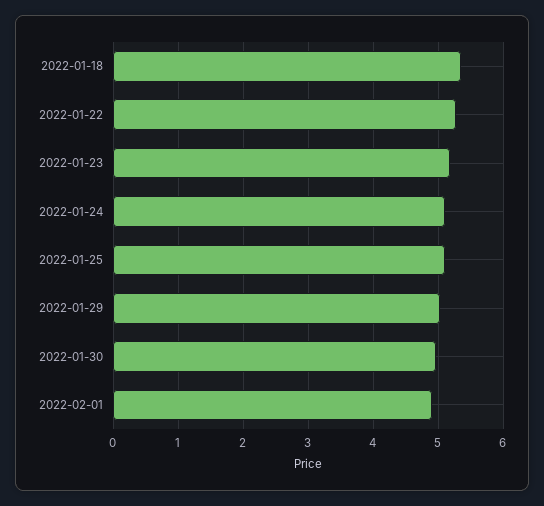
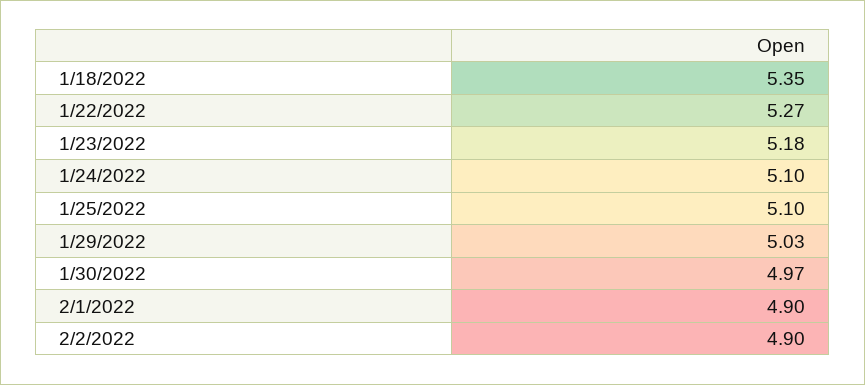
2/2/2022: none -> 4.9

